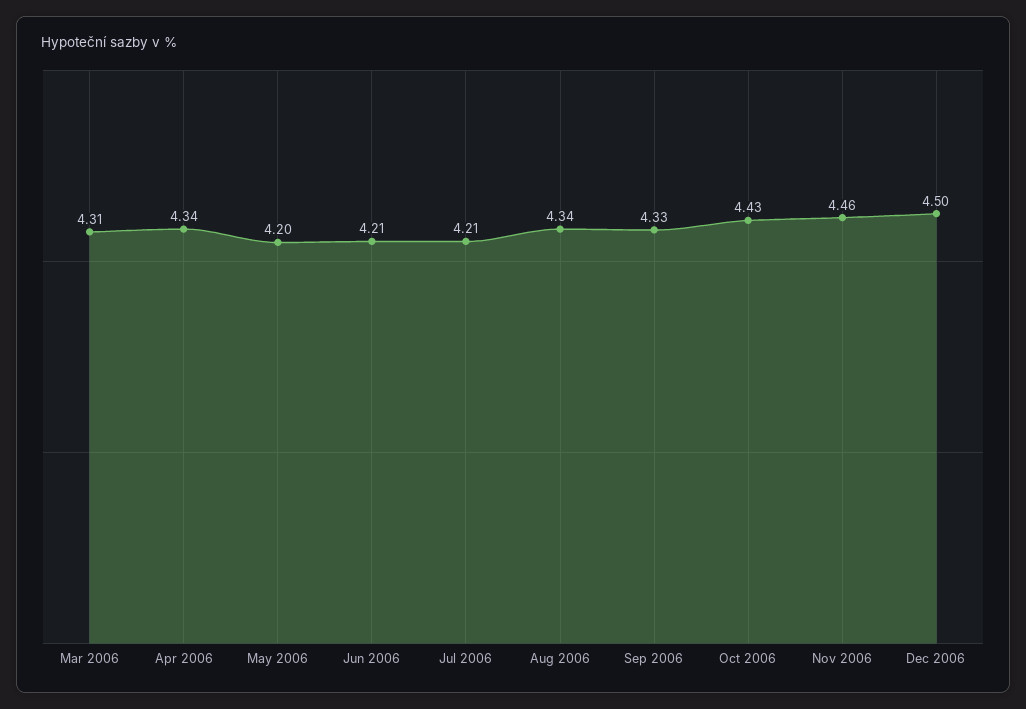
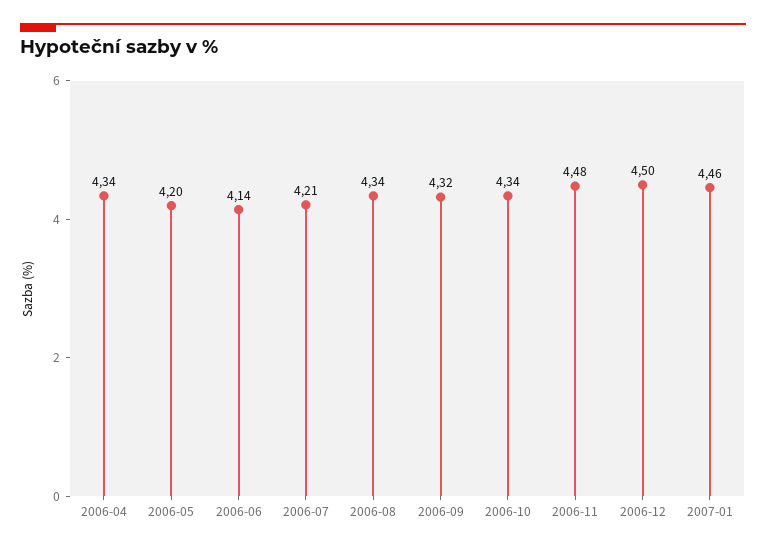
Mar 2006: 4.31 -> none
Jun 2006: 4.21 -> 4.14
Sep 2006: 4.33 -> 4.32
Oct 2006: 4.43 -> 4.34
Nov 2006: 4.46 -> 4.48
2007-01: none -> 4.46

